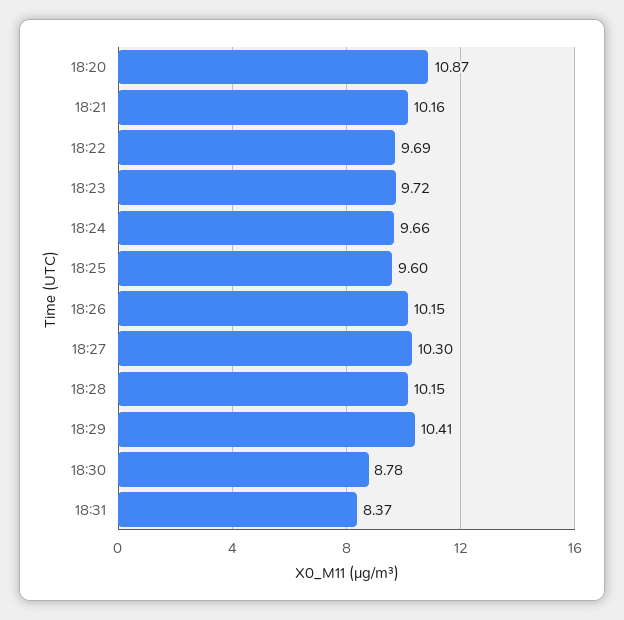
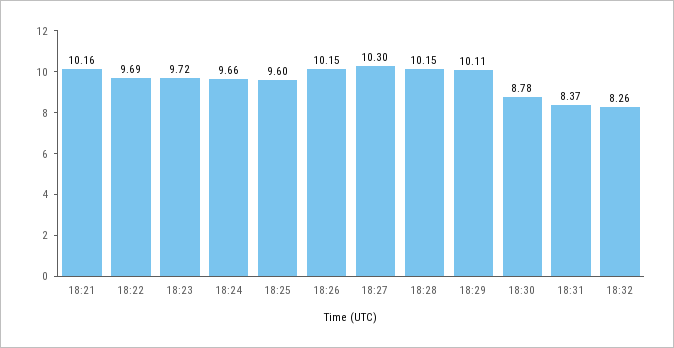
18:20: 10.87 -> none
18:29: 10.41 -> 10.11
18:32: none -> 8.26

